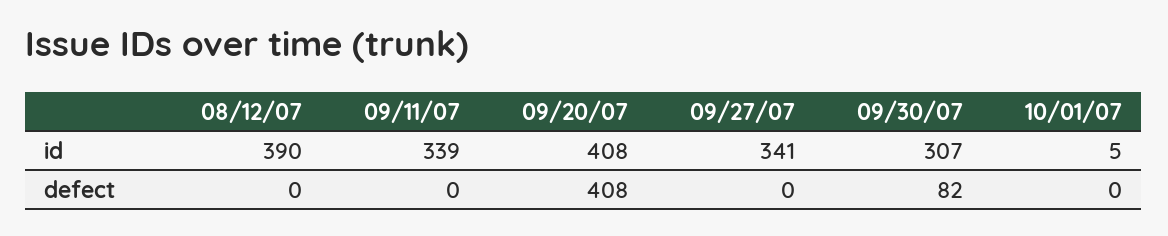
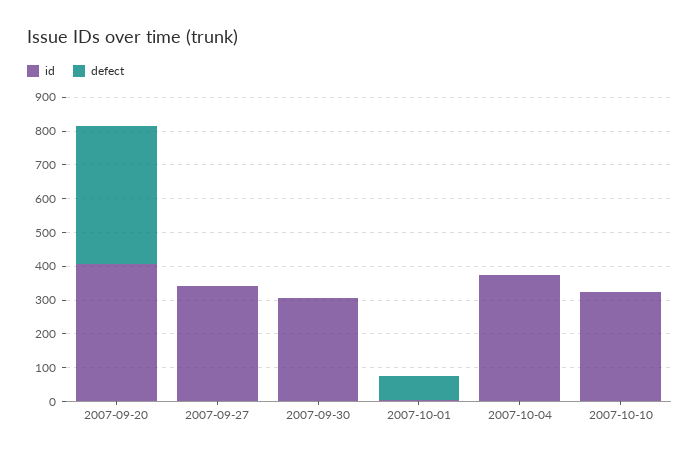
id, 08/12/07: 390 -> none
id, 09/11/07: 339 -> none
defect, 08/12/07: 0 -> none
defect, 09/11/07: 0 -> none
defect, 09/30/07: 82 -> 0
defect, 10/01/07: 0 -> 75
id, 2007-10-04: none -> 375
defect, 2007-10-04: none -> 0
id, 2007-10-10: none -> 325
defect, 2007-10-10: none -> 0

